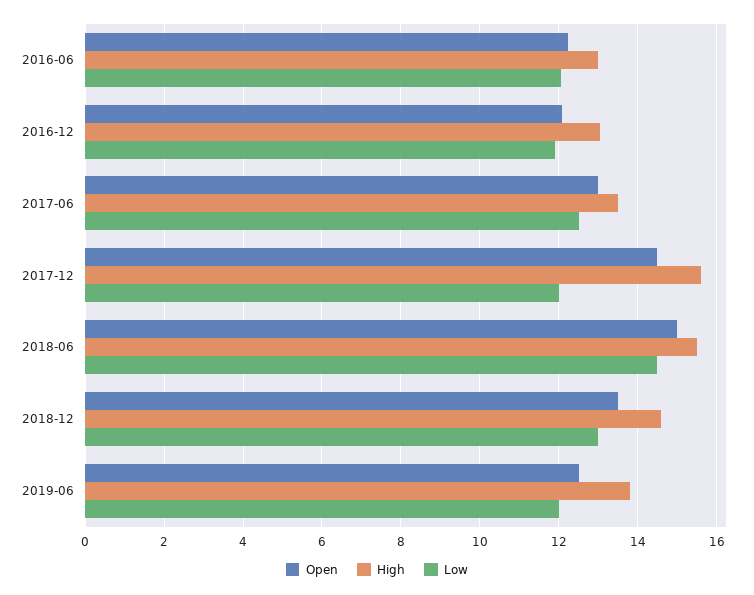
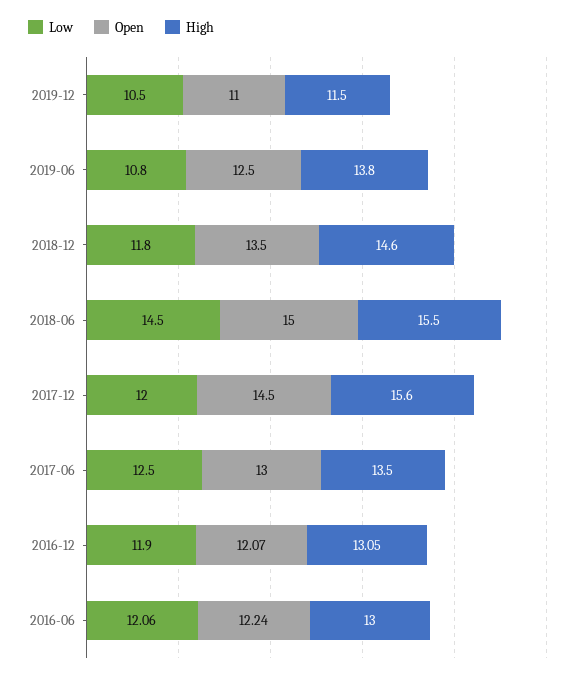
Low, 2018-12: 13 -> 11.8
Low, 2019-06: 12 -> 10.8
Low, 2019-12: none -> 10.5
Open, 2019-12: none -> 11
High, 2019-12: none -> 11.5

